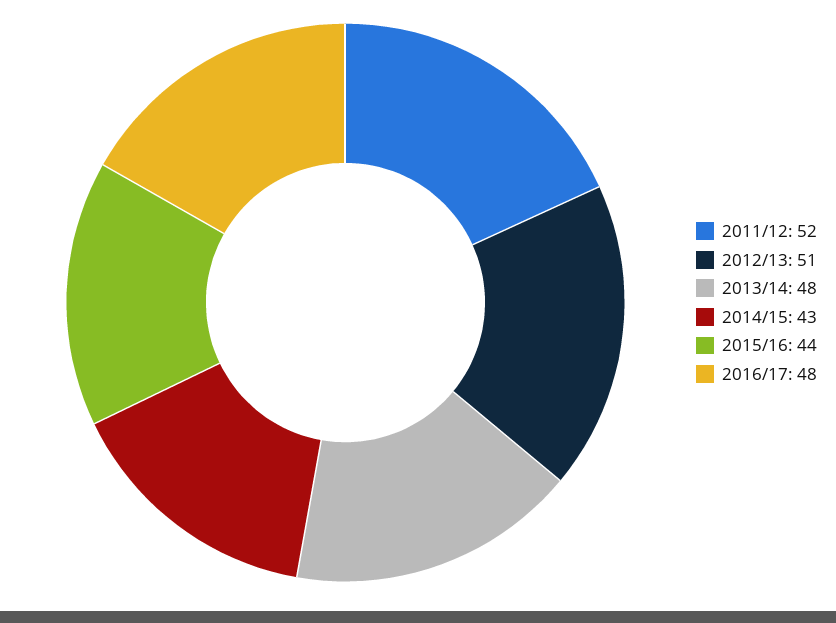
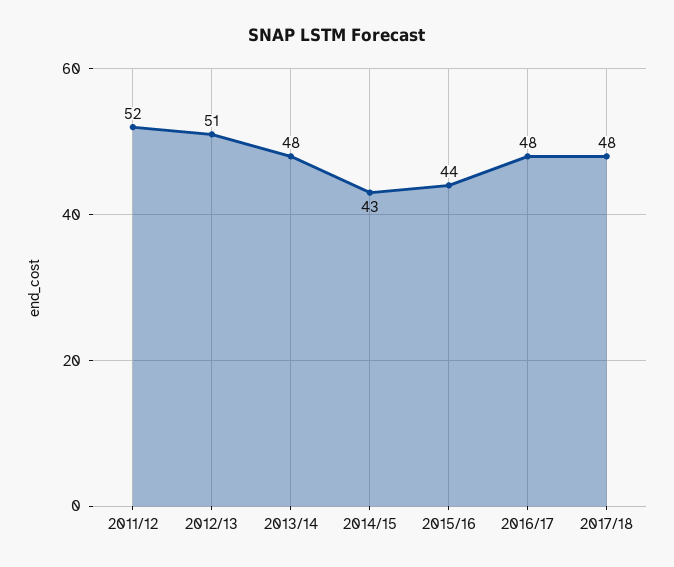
2017/18: none -> 48

